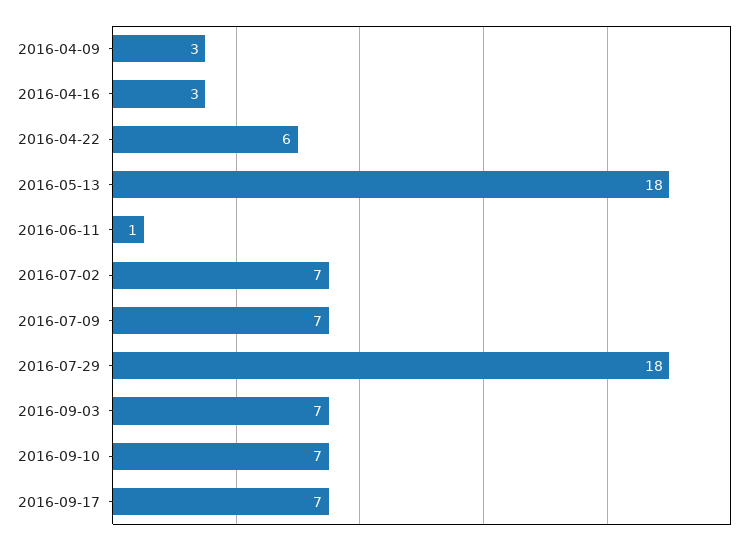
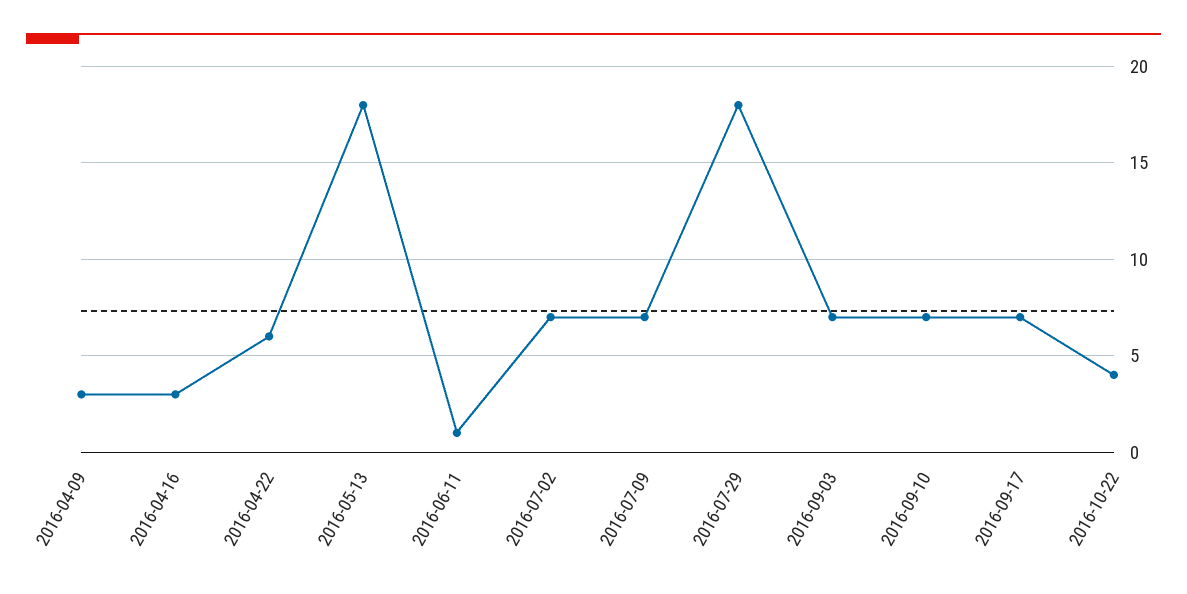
2016-10-22: none -> 4

